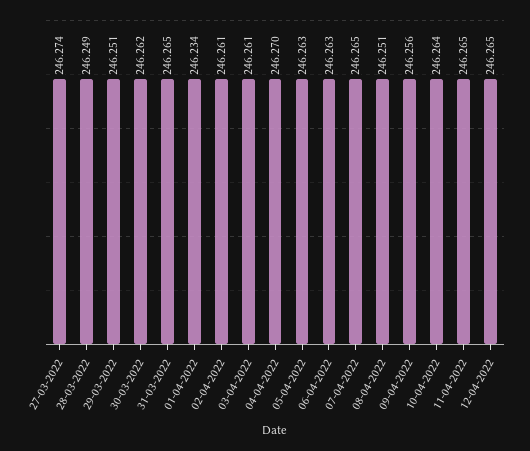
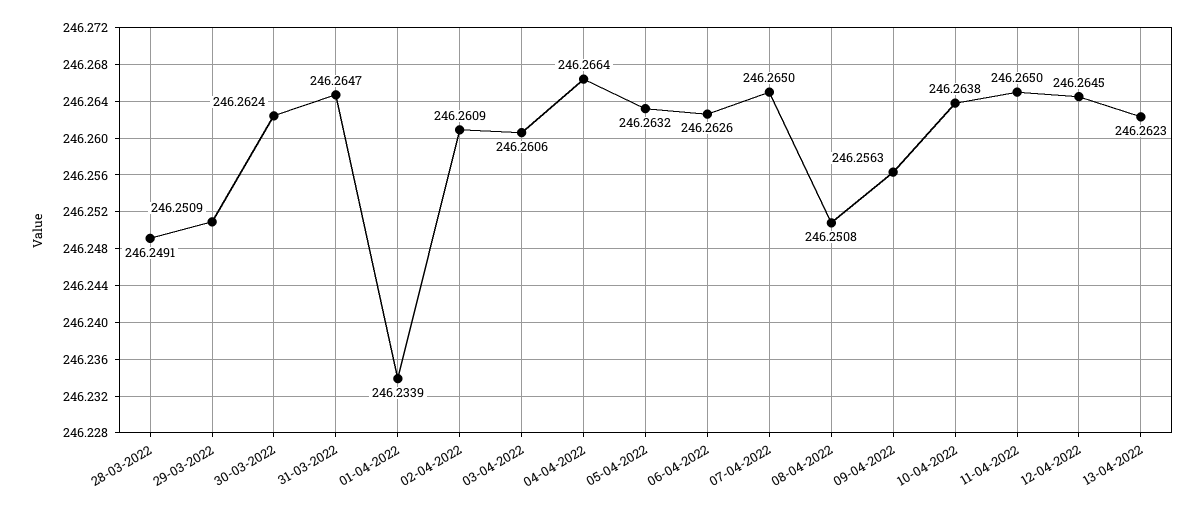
27-03-2022: 246.274 -> none
04-04-2022: 246.27 -> 246.2664
13-04-2022: none -> 246.2623

